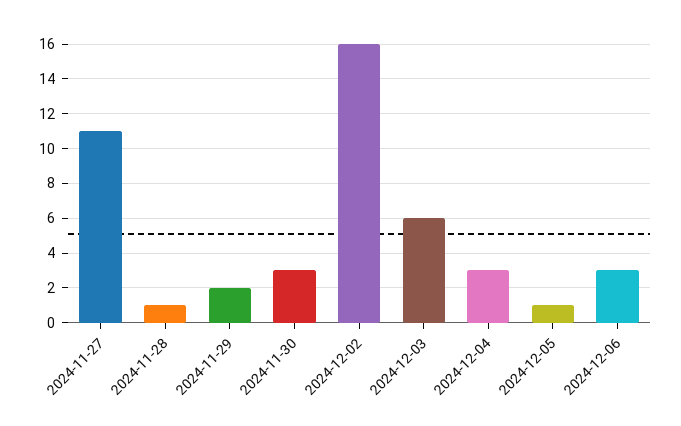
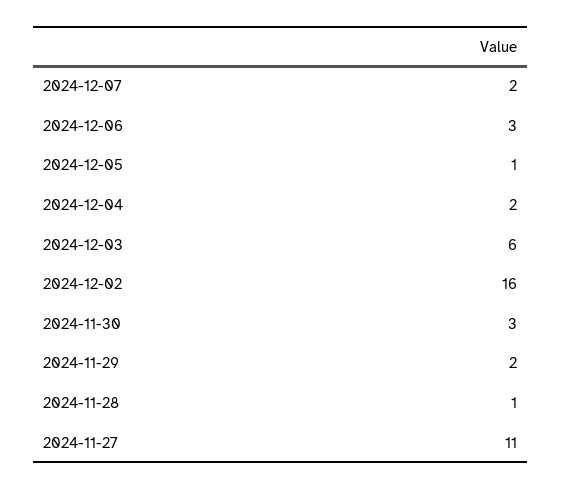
2024-12-04: 3 -> 2
2024-12-07: none -> 2

